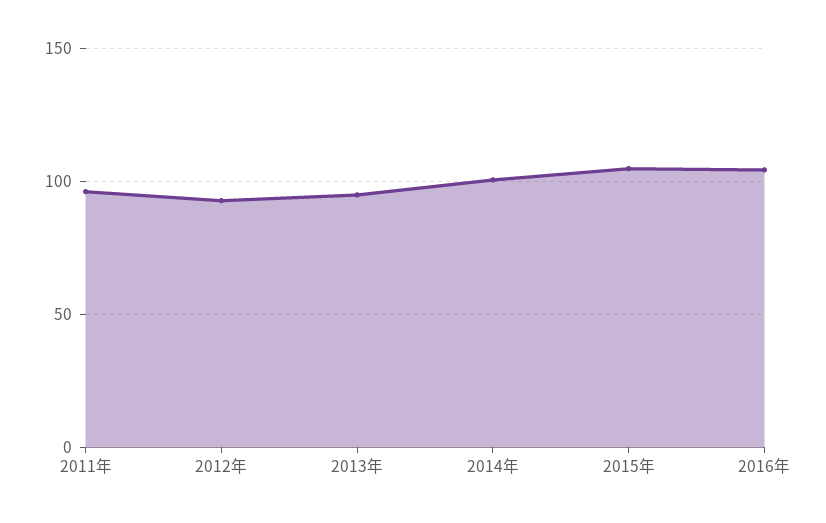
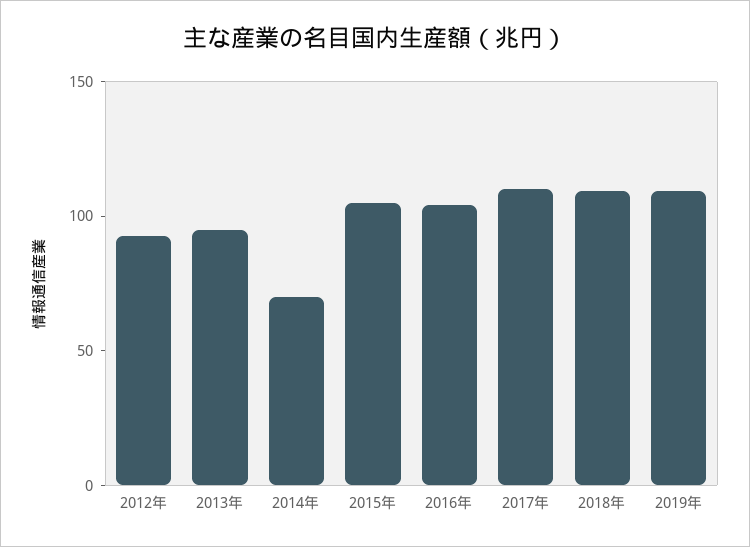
2011年: 95 -> none
2014年: 100 -> 70
2017年: none -> 110
2018年: none -> 110
2019年: none -> 110

